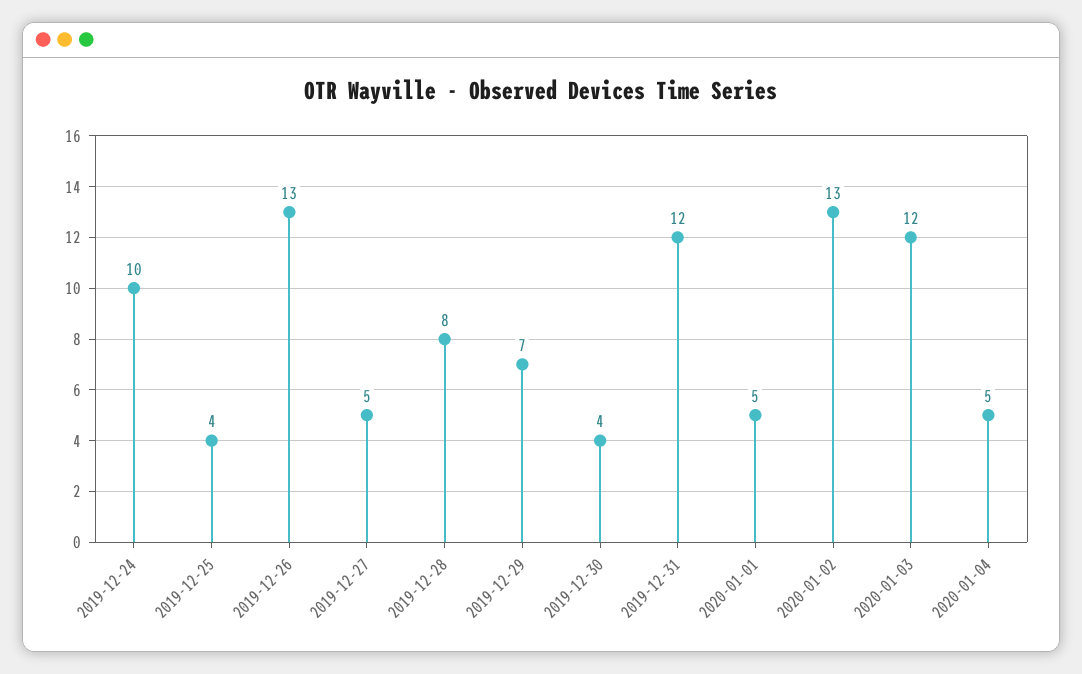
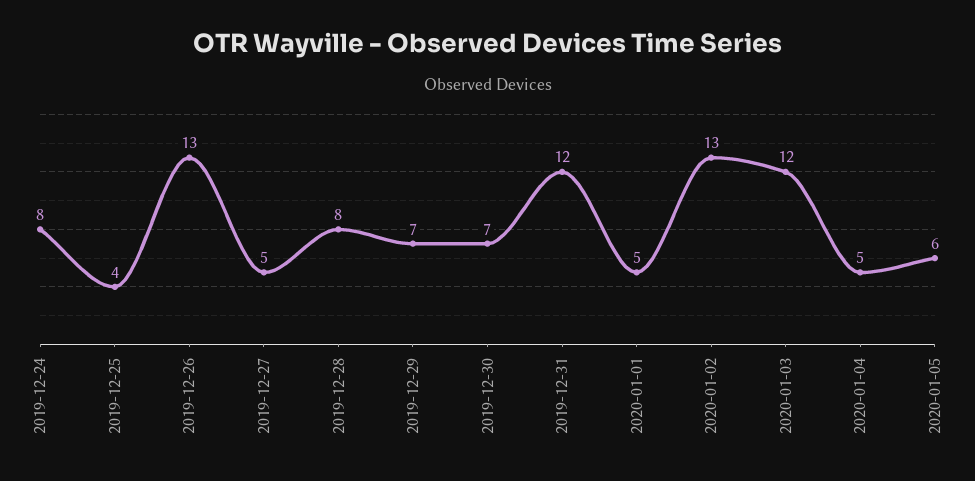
2019-12-24: 10 -> 8
2019-12-30: 4 -> 7
2020-01-05: none -> 6

